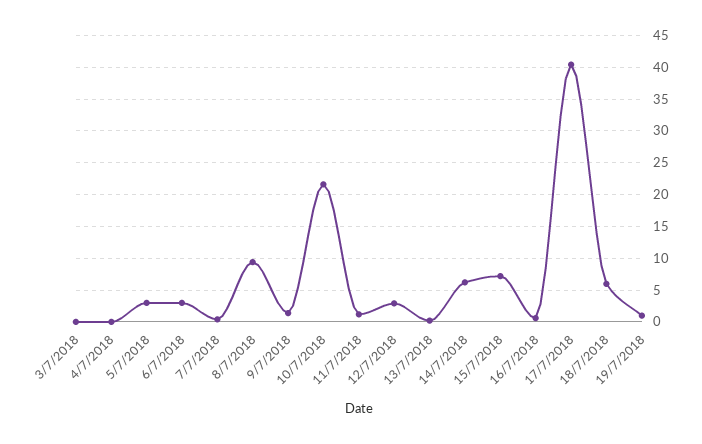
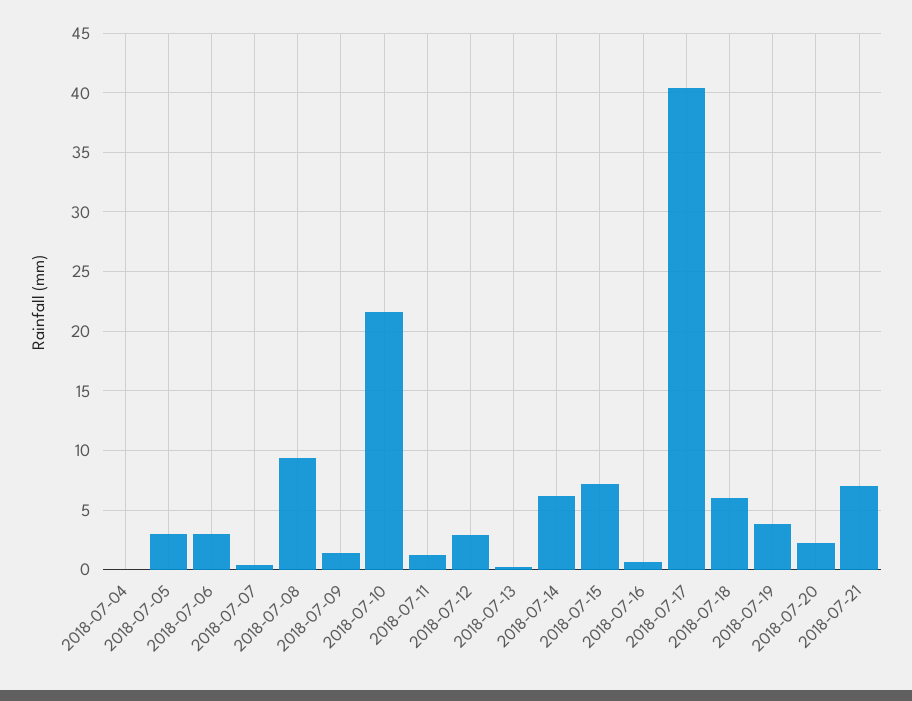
3/7/2018: 0 -> none
19/7/2018: 1 -> 4
2018-07-20: none -> 2
2018-07-21: none -> 7

